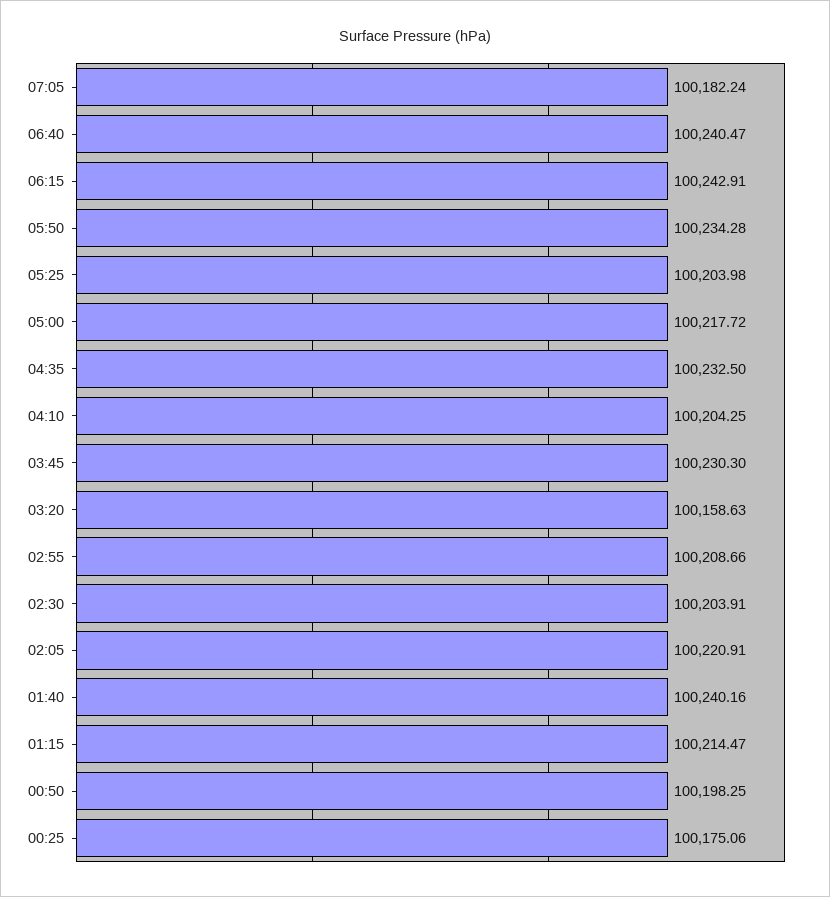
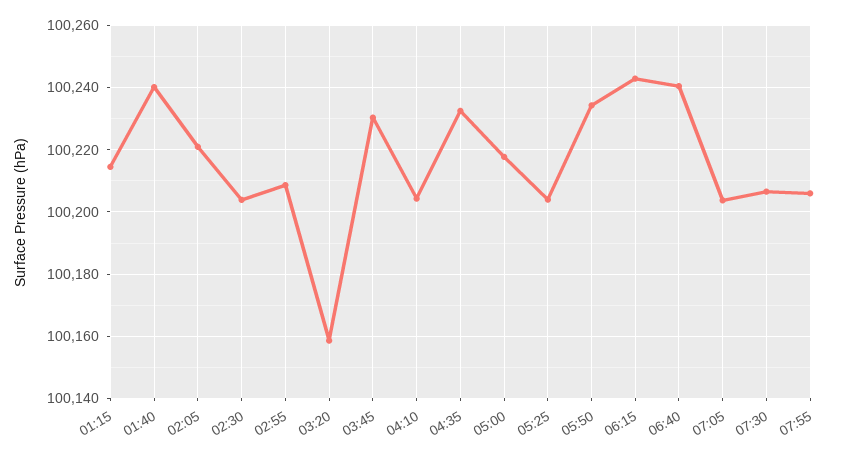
07:05: 100182.24 -> 100204
00:50: 100198.25 -> none
00:25: 100175.06 -> none
07:30: none -> 100206
07:55: none -> 100206

